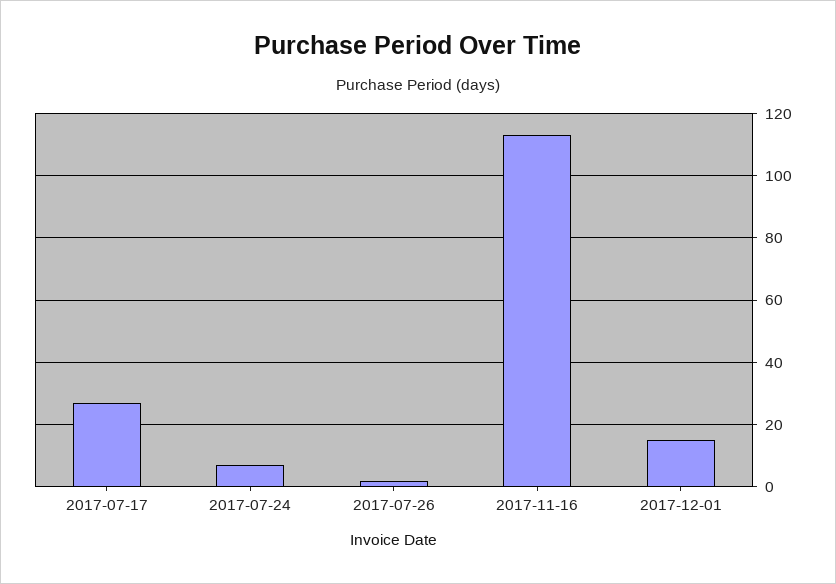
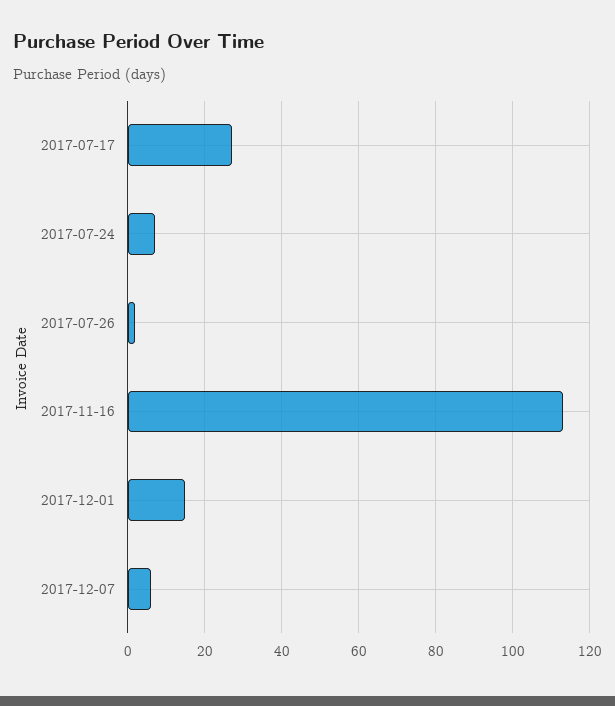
2017-12-07: none -> 5

